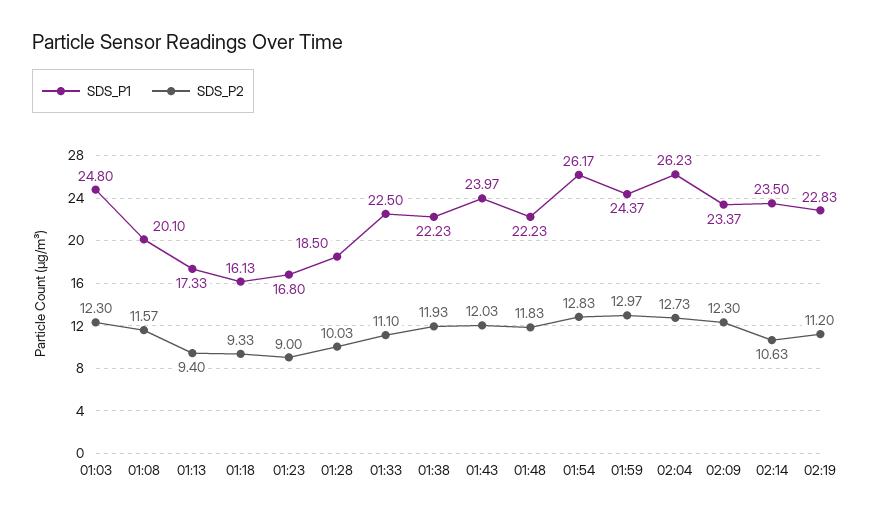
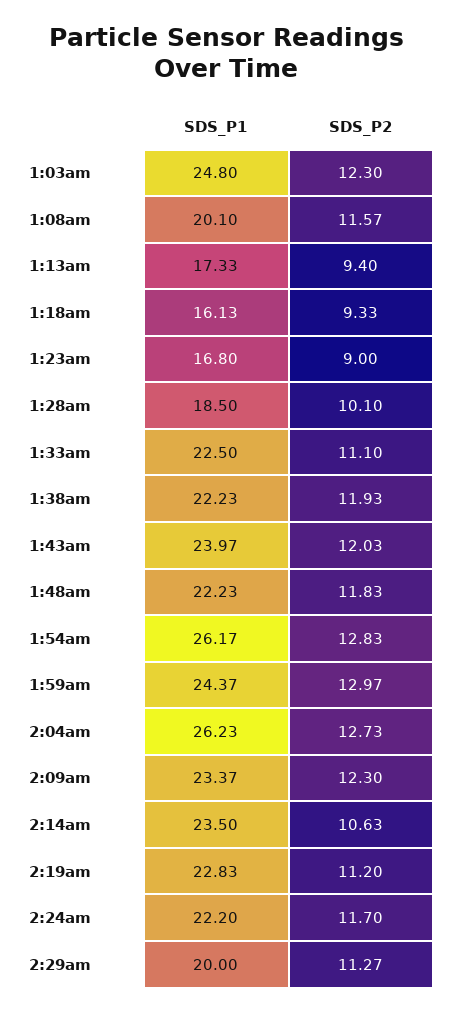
SDS_P2, 01:28: 10.03 -> 10.1
SDS_P1, 2:24am: none -> 22.2
SDS_P2, 2:24am: none -> 11.7
SDS_P1, 2:29am: none -> 20
SDS_P2, 2:29am: none -> 11.27

